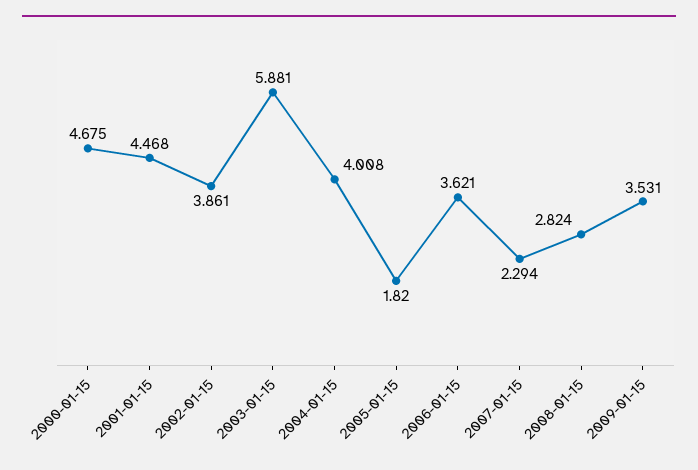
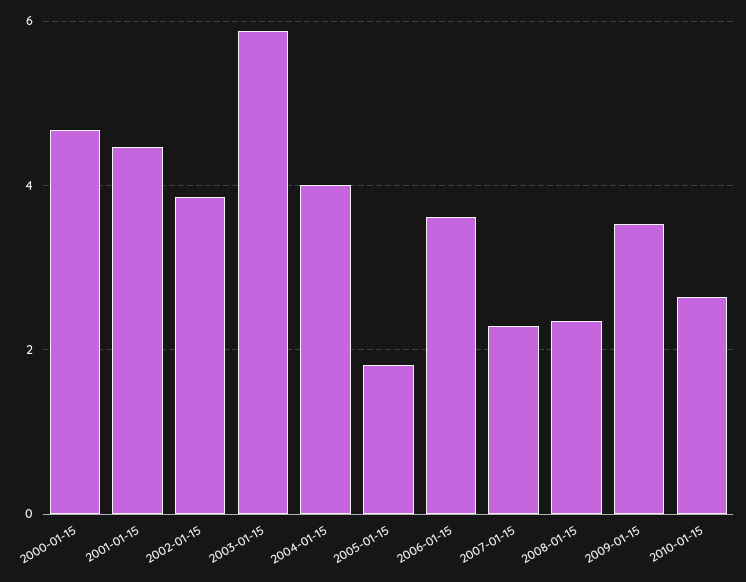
2008-01-15: 2.824 -> 2.4
2010-01-15: none -> 2.6

